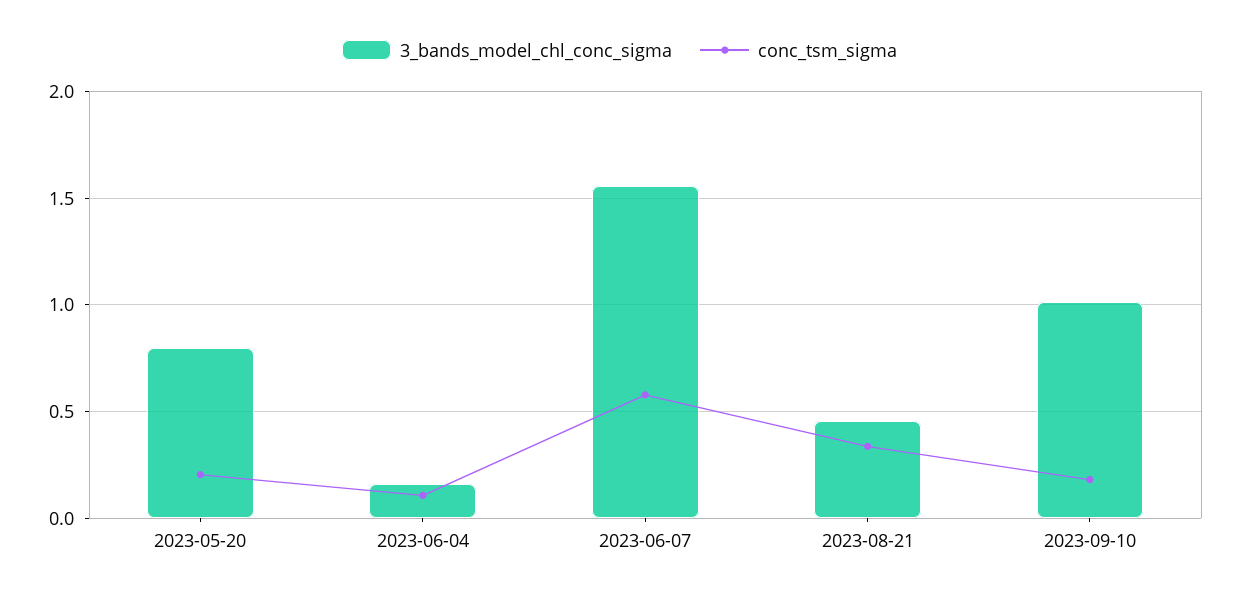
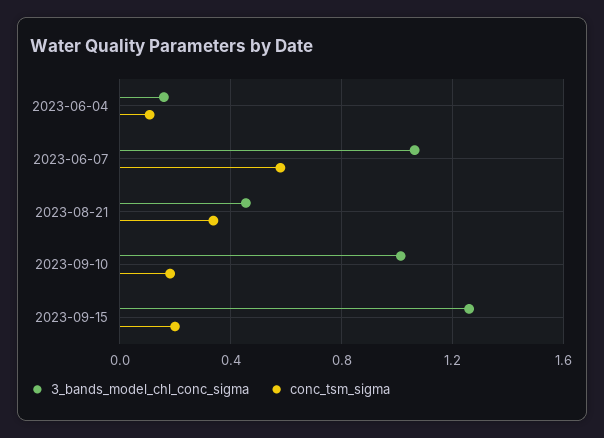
3_bands_model_chl_conc_sigma, 2023-05-20: 0.8 -> none
conc_tsm_sigma, 2023-05-20: 0.2 -> none
3_bands_model_chl_conc_sigma, 2023-06-07: 1.55 -> 1.05
3_bands_model_chl_conc_sigma, 2023-09-15: none -> 1.25
conc_tsm_sigma, 2023-09-15: none -> 0.2

